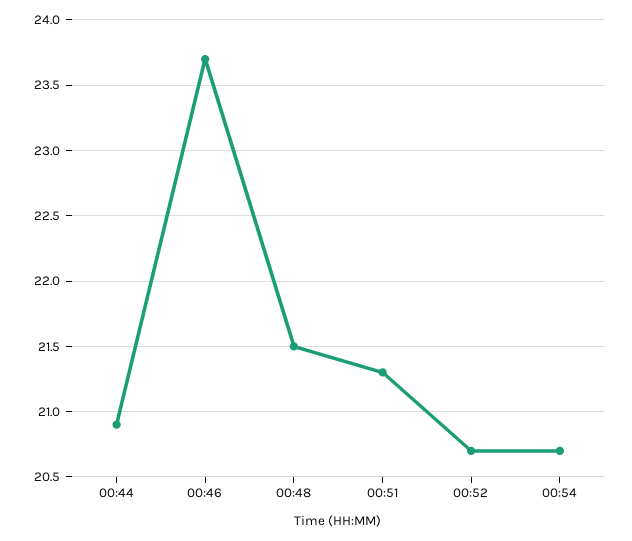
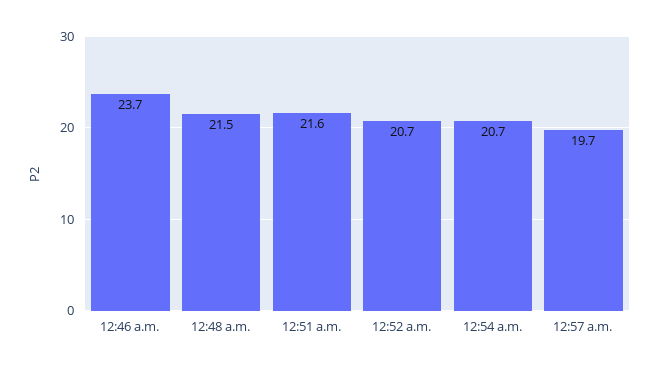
00:44: 20.9 -> none
00:51: 21.3 -> 21.6
12:57 a.m.: none -> 19.7

